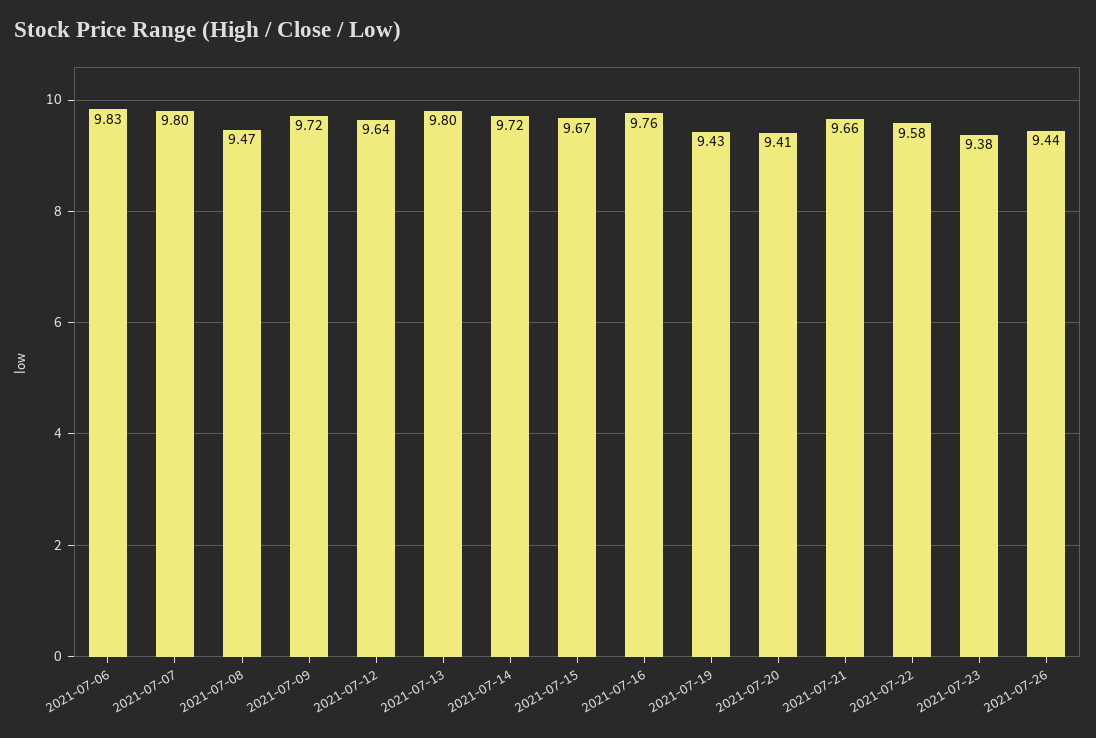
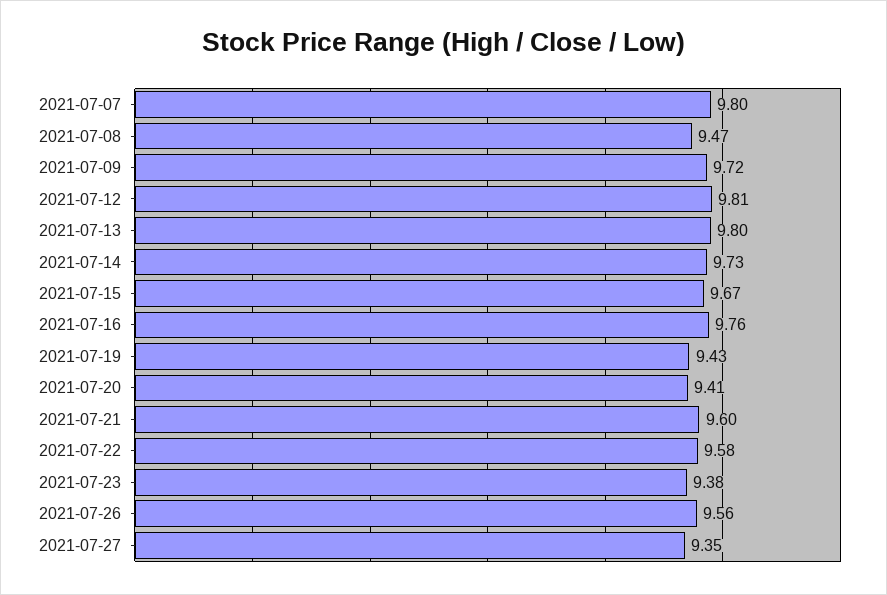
2021-07-06: 9.83 -> none
2021-07-12: 9.64 -> 9.81
2021-07-14: 9.72 -> 9.73
2021-07-21: 9.66 -> 9.6
2021-07-26: 9.44 -> 9.56
2021-07-27: none -> 9.35

